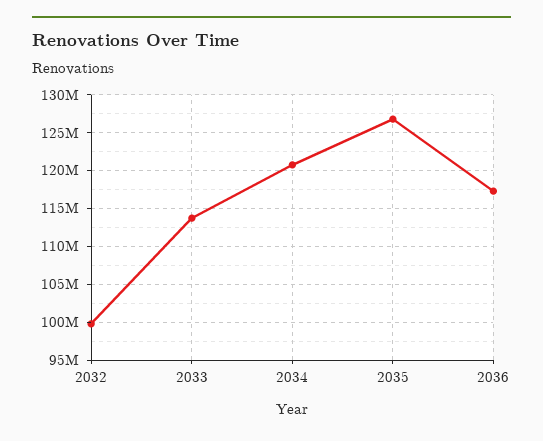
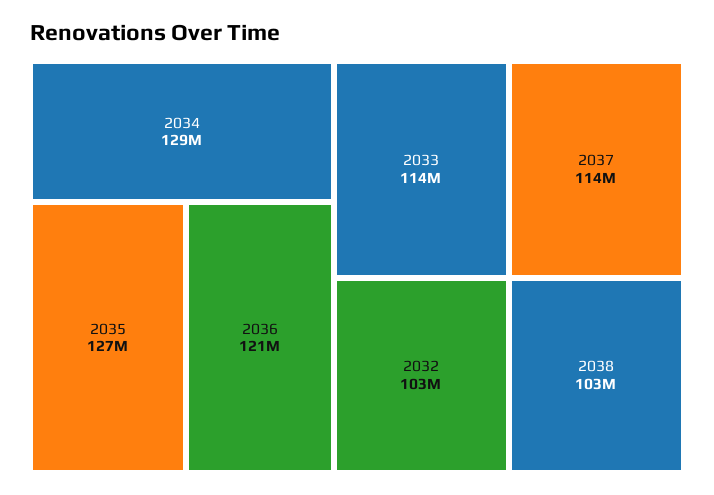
2032: 100000000 -> 103000000
2034: 121000000 -> 129000000
2036: 117000000 -> 121000000
2037: none -> 114000000
2038: none -> 103000000

